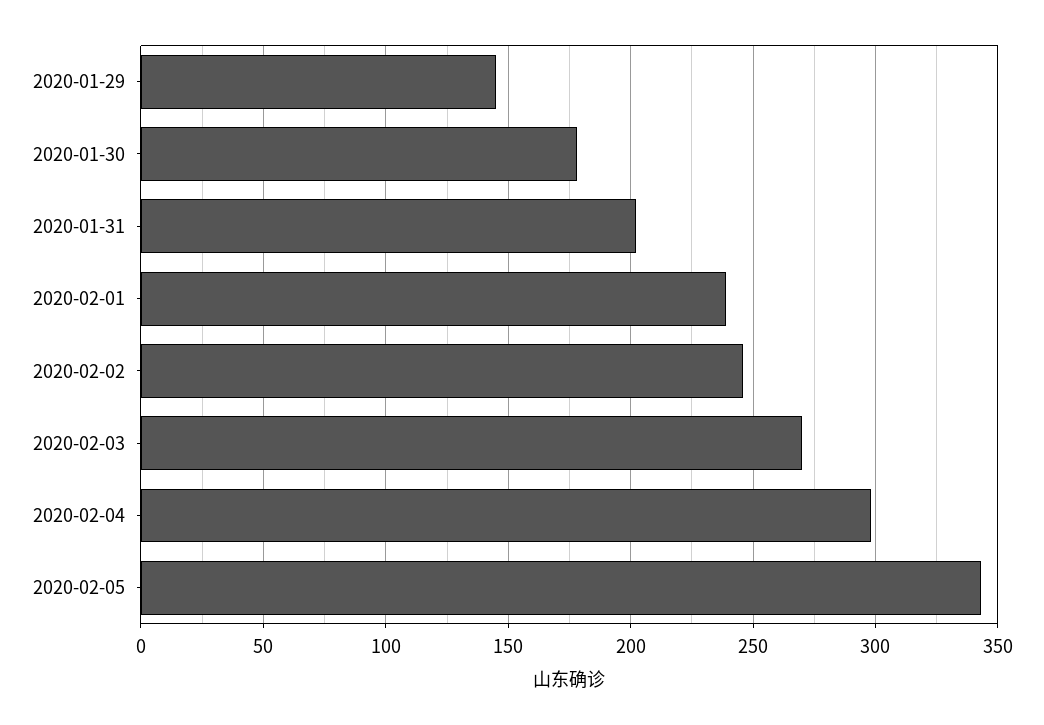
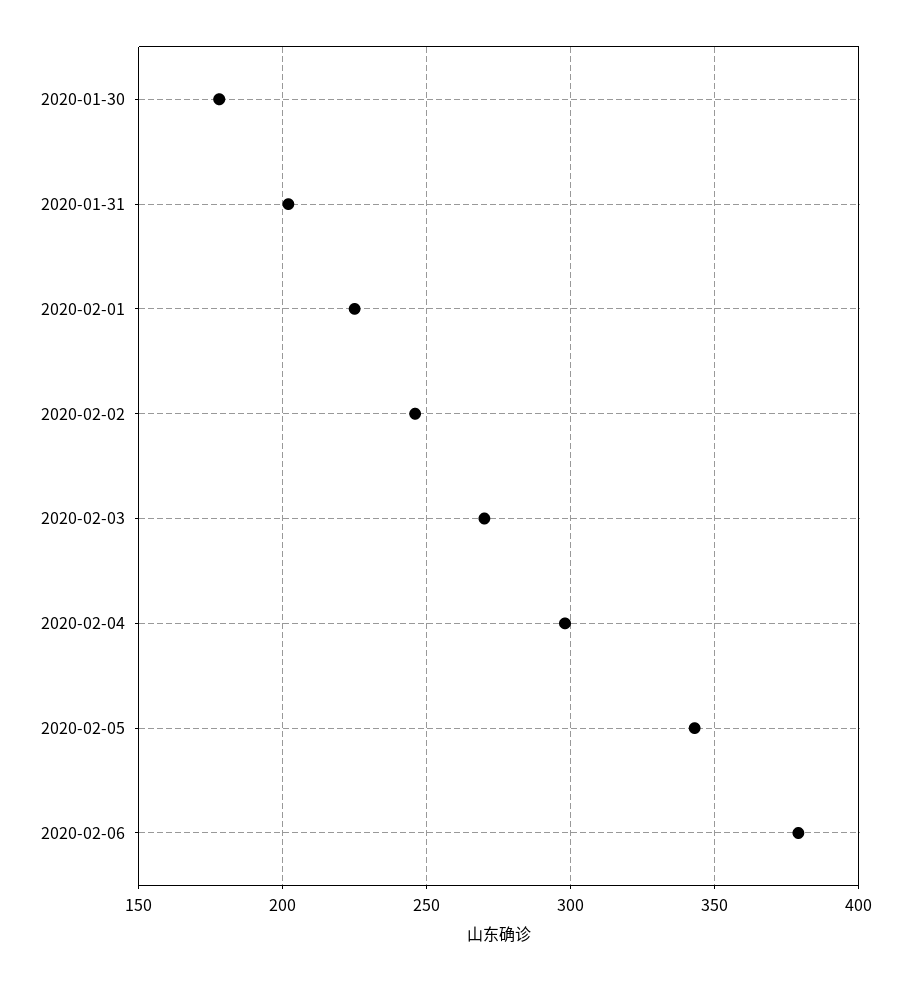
2020-01-29: 145 -> none
2020-02-01: 240 -> 225
2020-02-06: none -> 380

